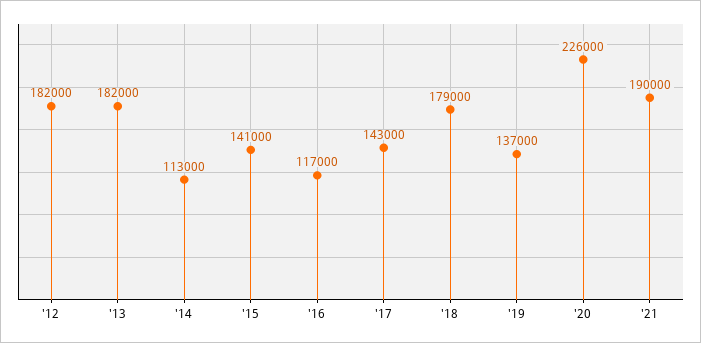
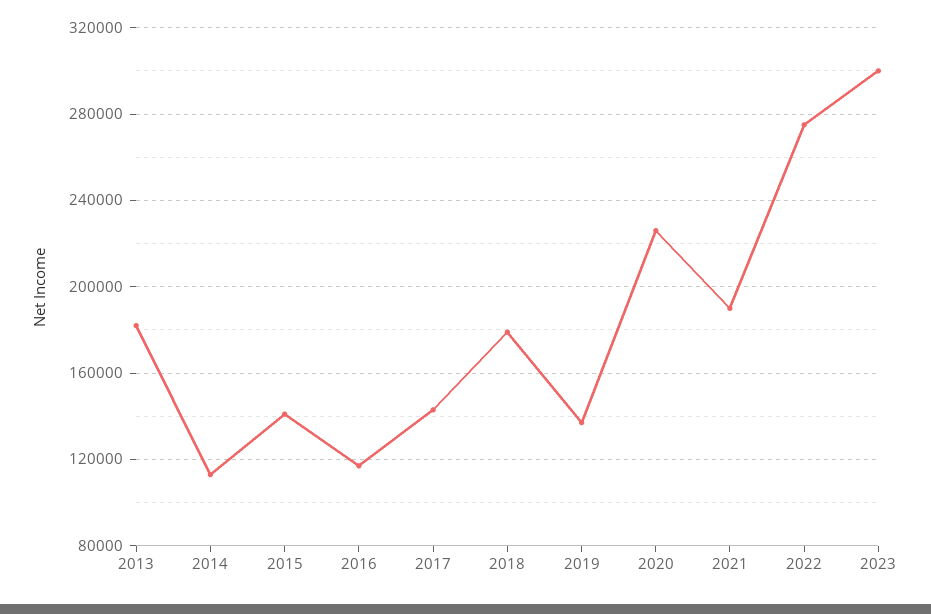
'12: 182000 -> none
2022: none -> 275000
2023: none -> 300000

